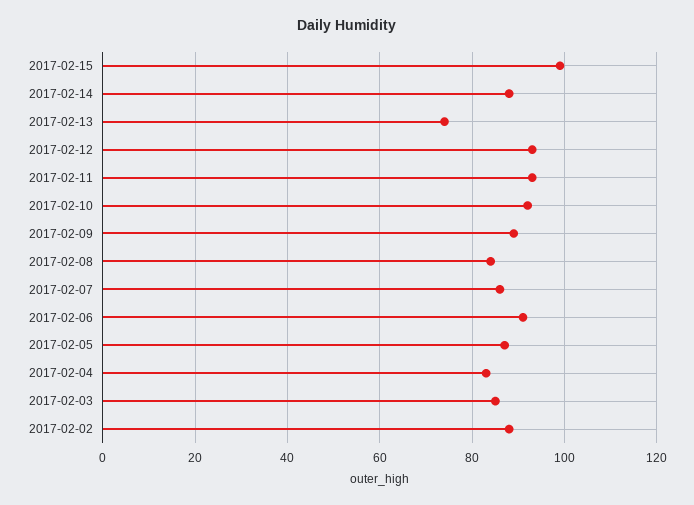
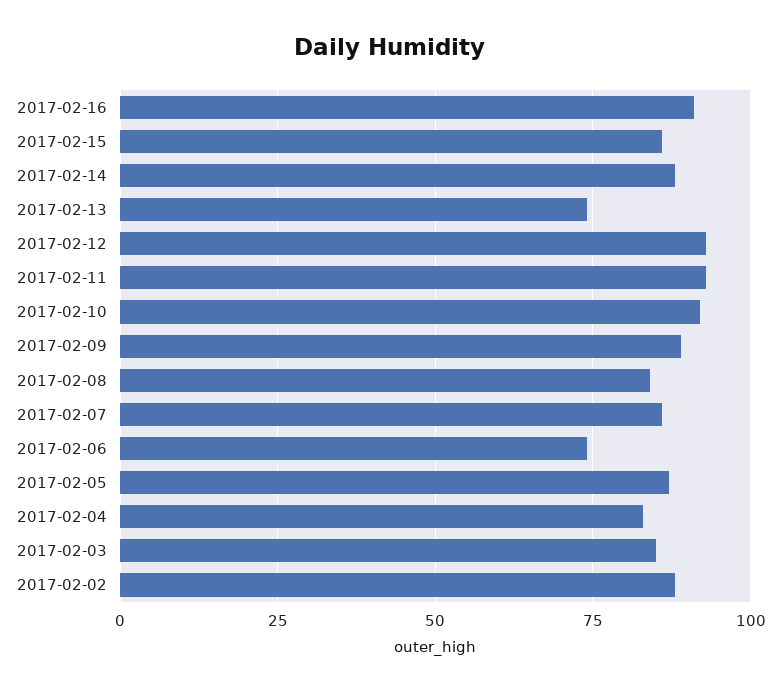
2017-02-15: 100 -> 85
2017-02-06: 90 -> 75
2017-02-16: none -> 90

